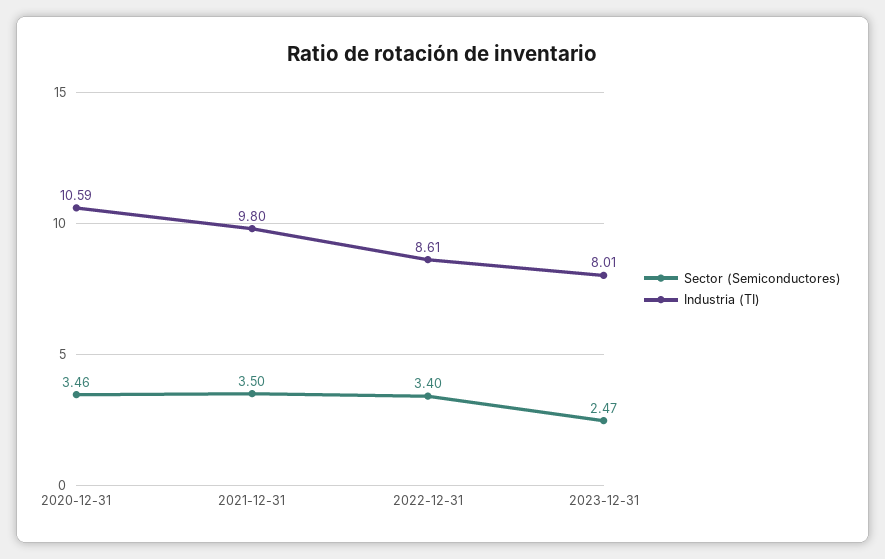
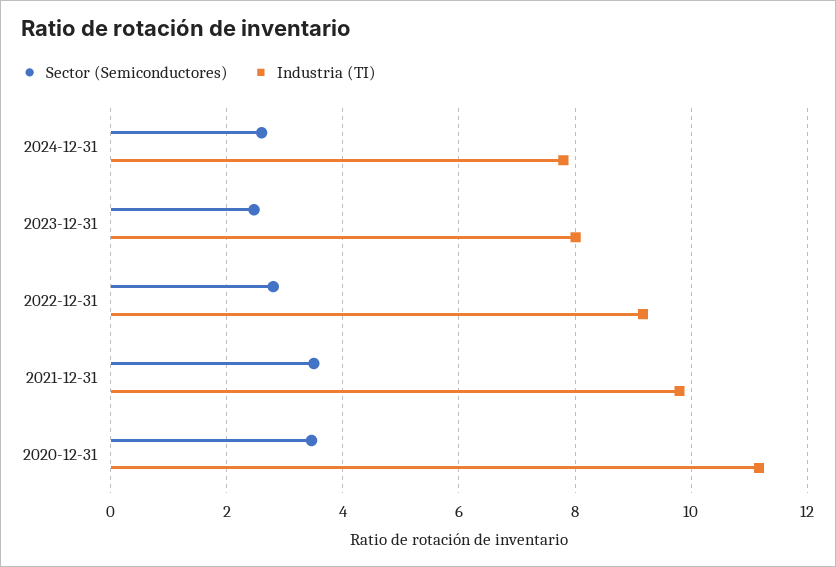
Industria (TI), 2020-12-31: 10.59 -> 11.2
Sector (Semiconductores), 2022-12-31: 3.4 -> 2.8
Industria (TI), 2022-12-31: 8.61 -> 9.2
Sector (Semiconductores), 2024-12-31: none -> 2.6
Industria (TI), 2024-12-31: none -> 7.8

